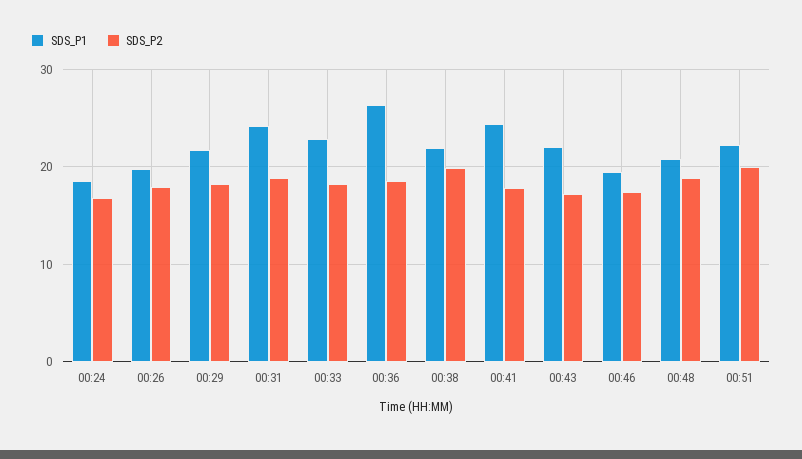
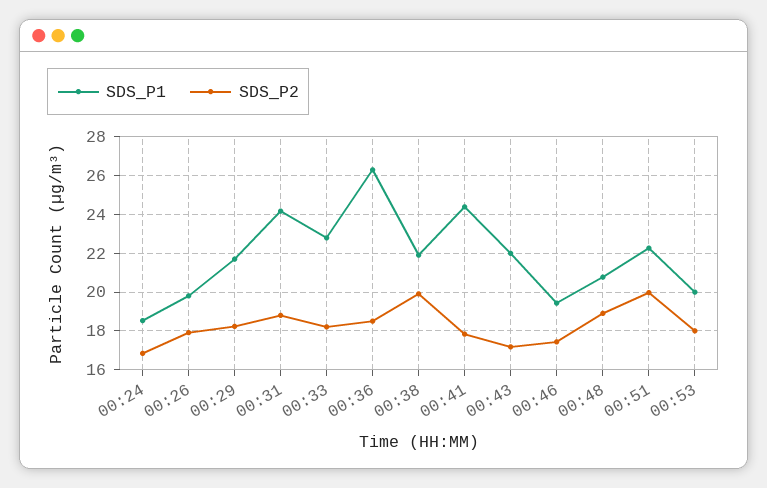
SDS_P1, 00:53: none -> 20
SDS_P2, 00:53: none -> 18

